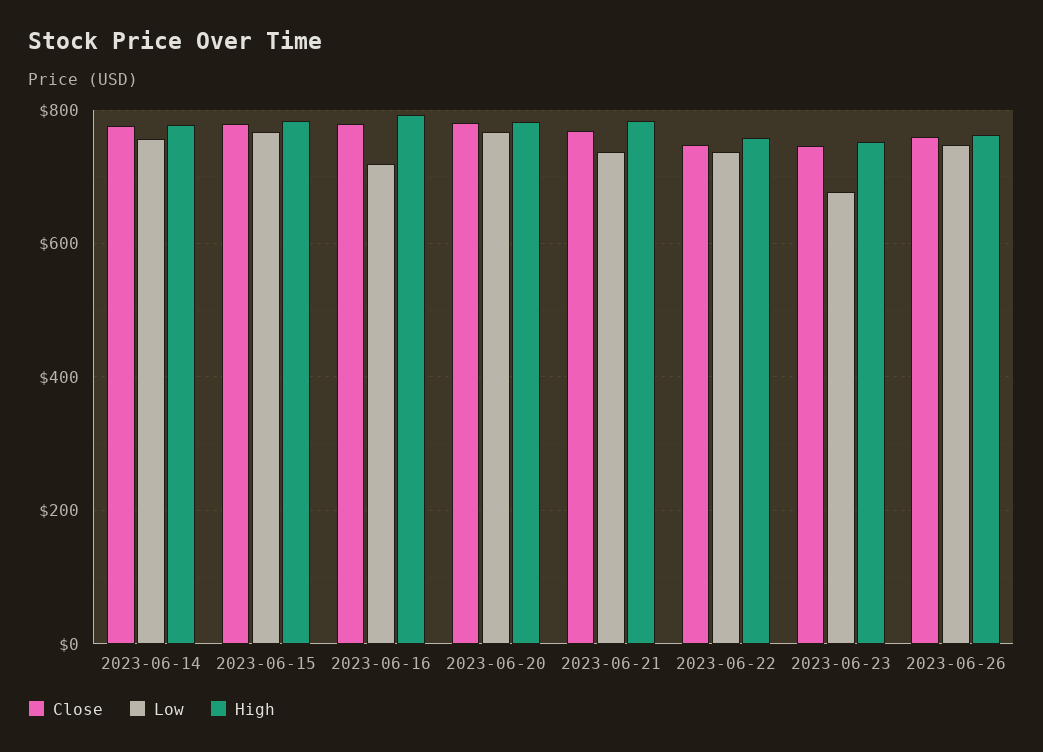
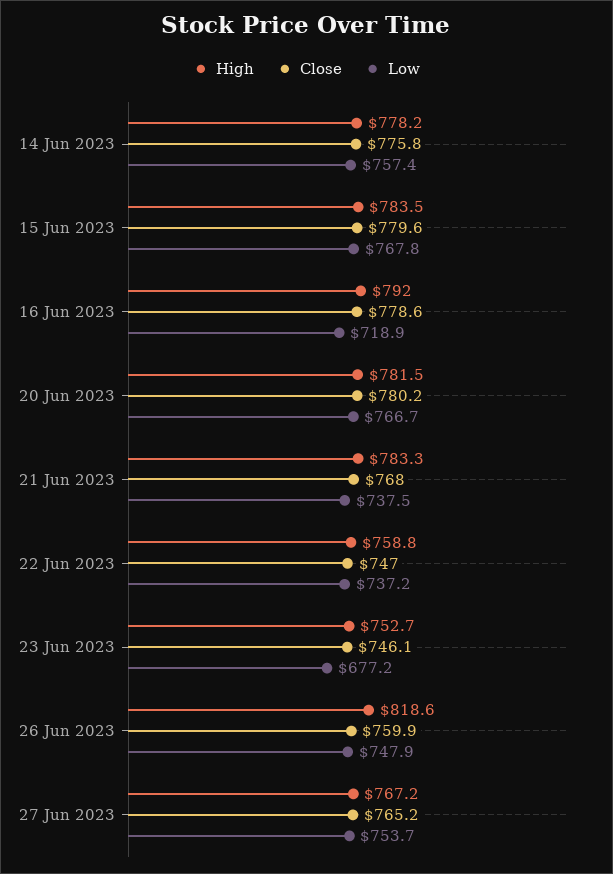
High, 2023-06-26: 760 -> 818.6
High, 27 Jun 2023: none -> 767.2
Close, 27 Jun 2023: none -> 765.2
Low, 27 Jun 2023: none -> 753.7

